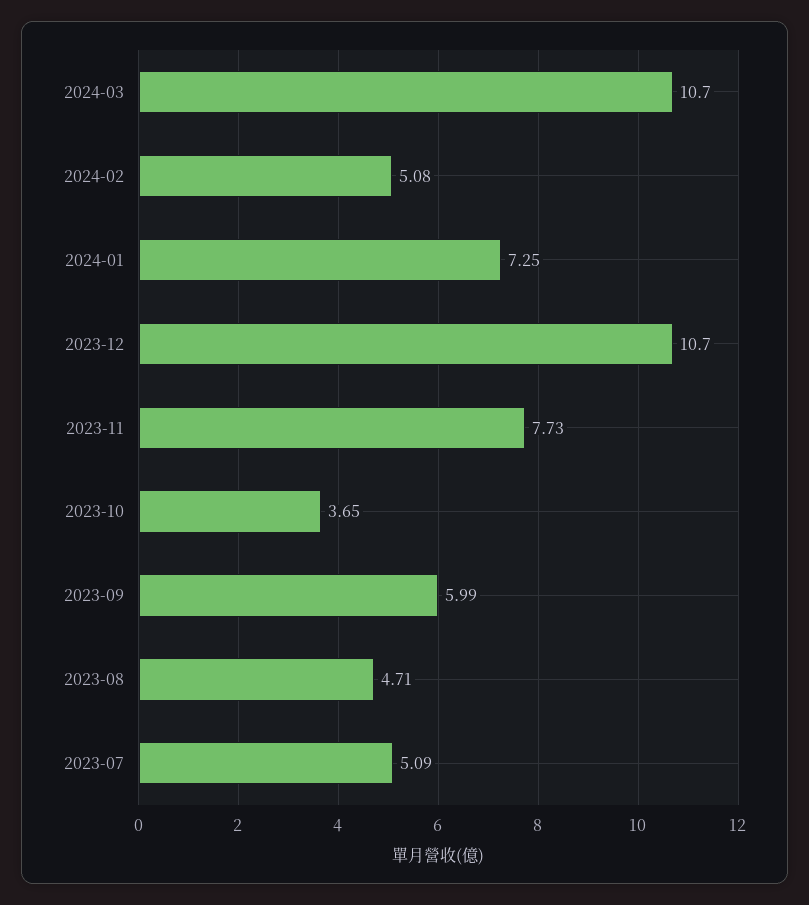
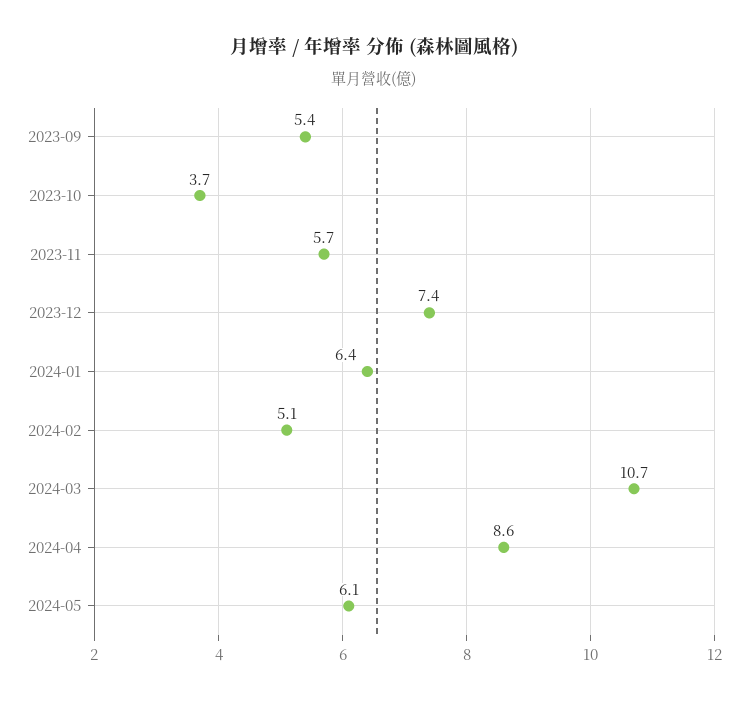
2024-01: 7.25 -> 6.4
2023-12: 10.7 -> 7.4
2023-11: 7.73 -> 5.7
2023-09: 5.99 -> 5.4
2023-08: 4.71 -> none
2023-07: 5.09 -> none
2024-04: none -> 8.6
2024-05: none -> 6.1

